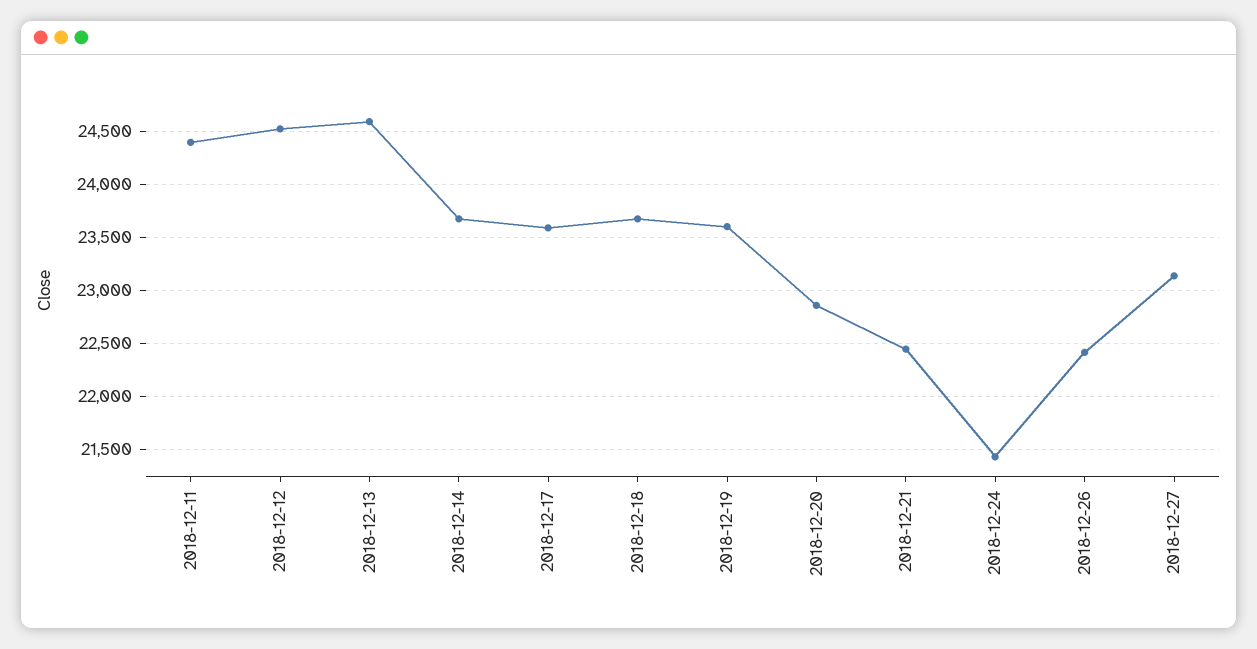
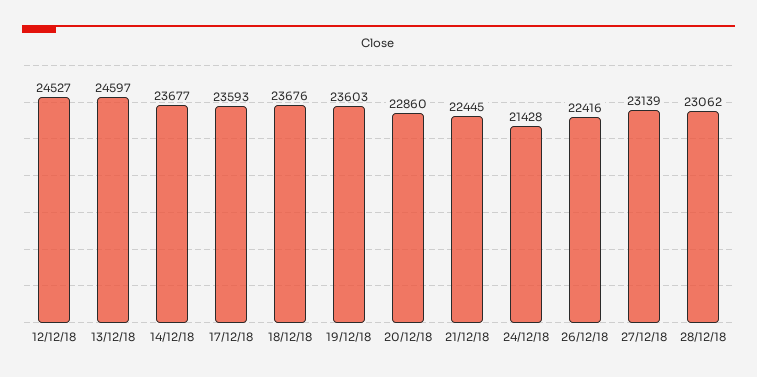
2018-12-11: 24400 -> none
28/12/18: none -> 23062

